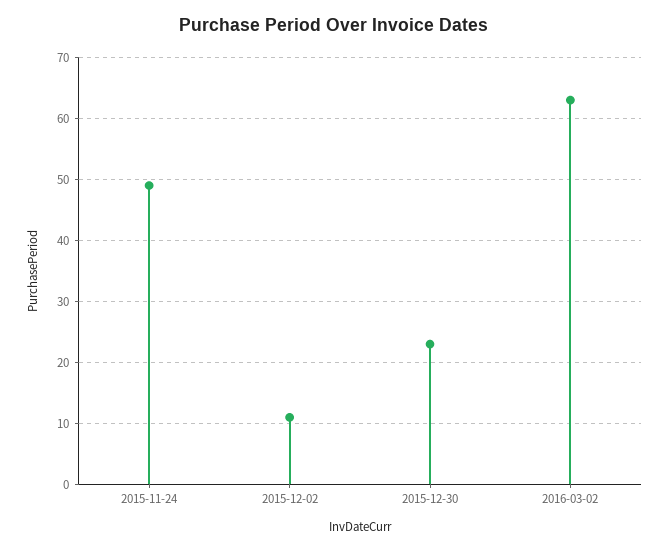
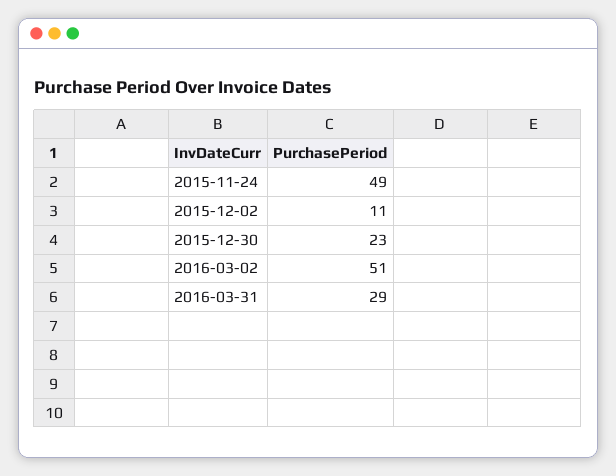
2016-03-02: 63 -> 51
2016-03-31: none -> 29

